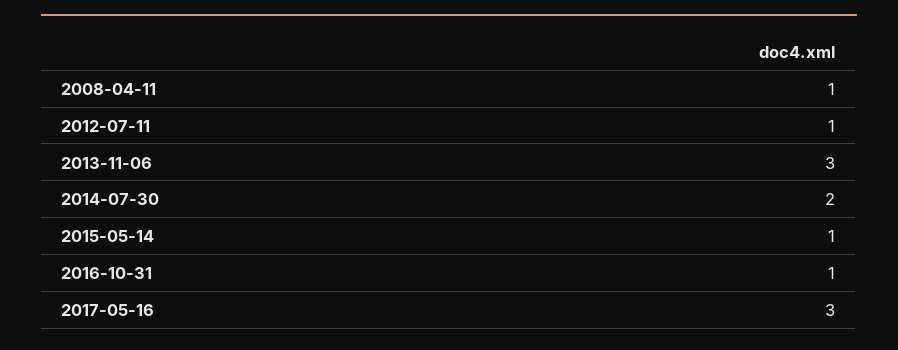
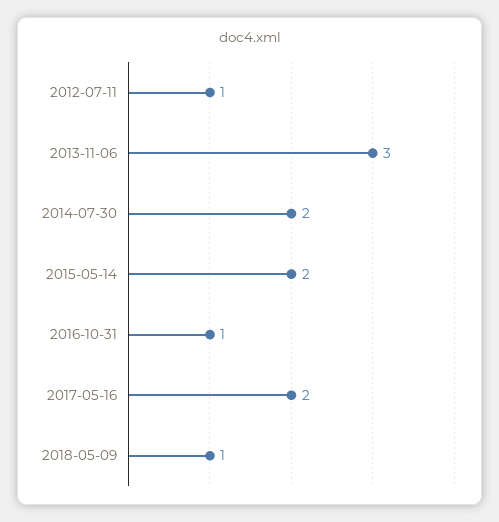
2008-04-11: 1 -> none
2015-05-14: 1 -> 2
2017-05-16: 3 -> 2
2018-05-09: none -> 1

